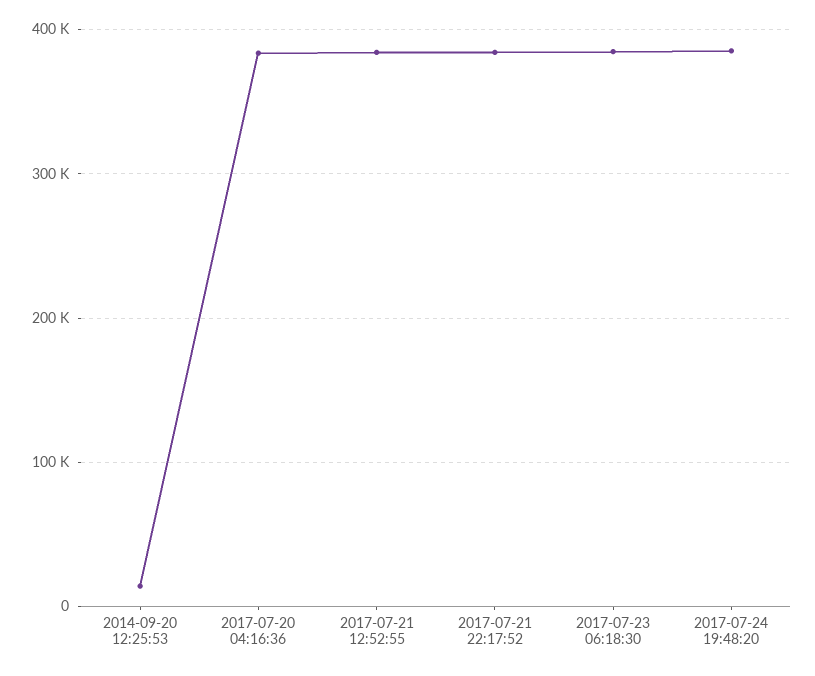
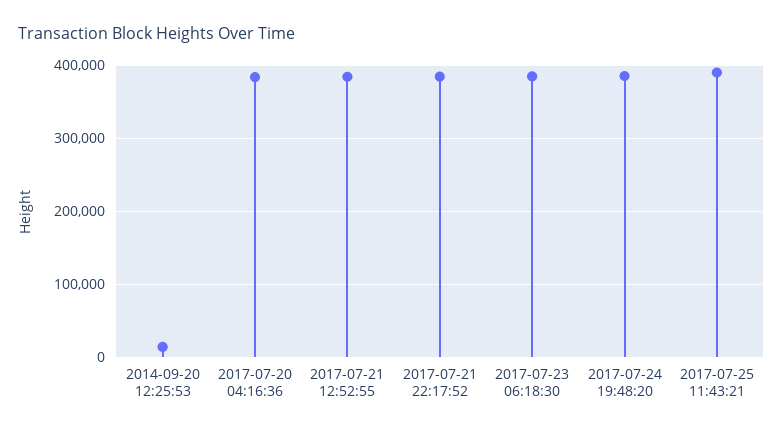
2017-07-25 11:43:21: none -> 390000

